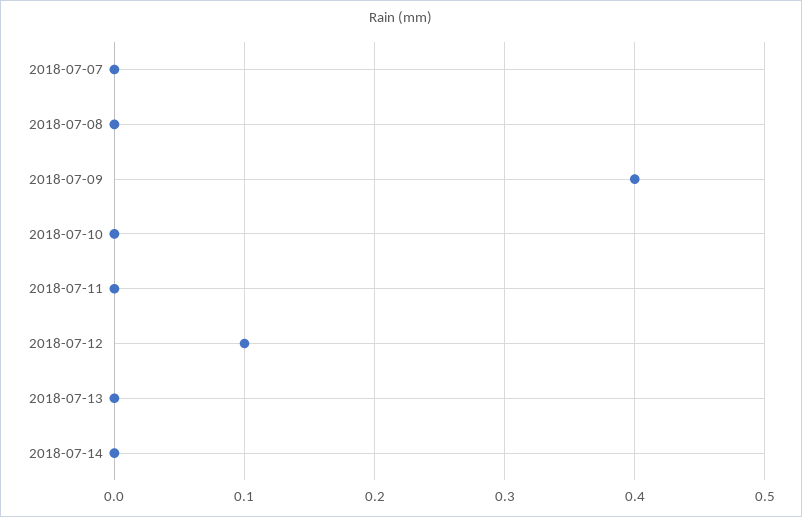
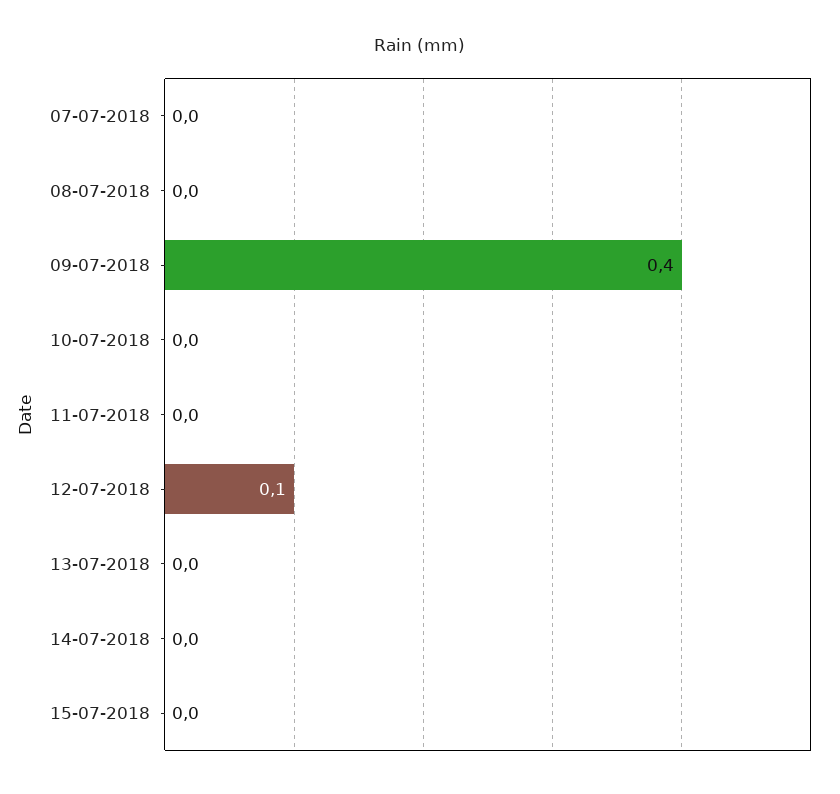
15-07-2018: none -> 0

